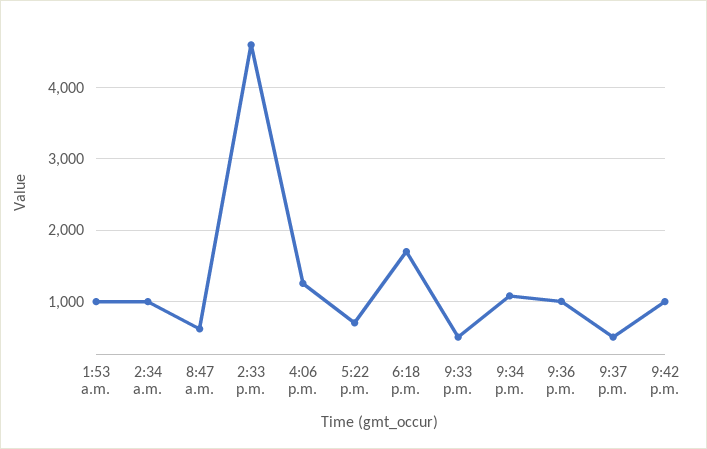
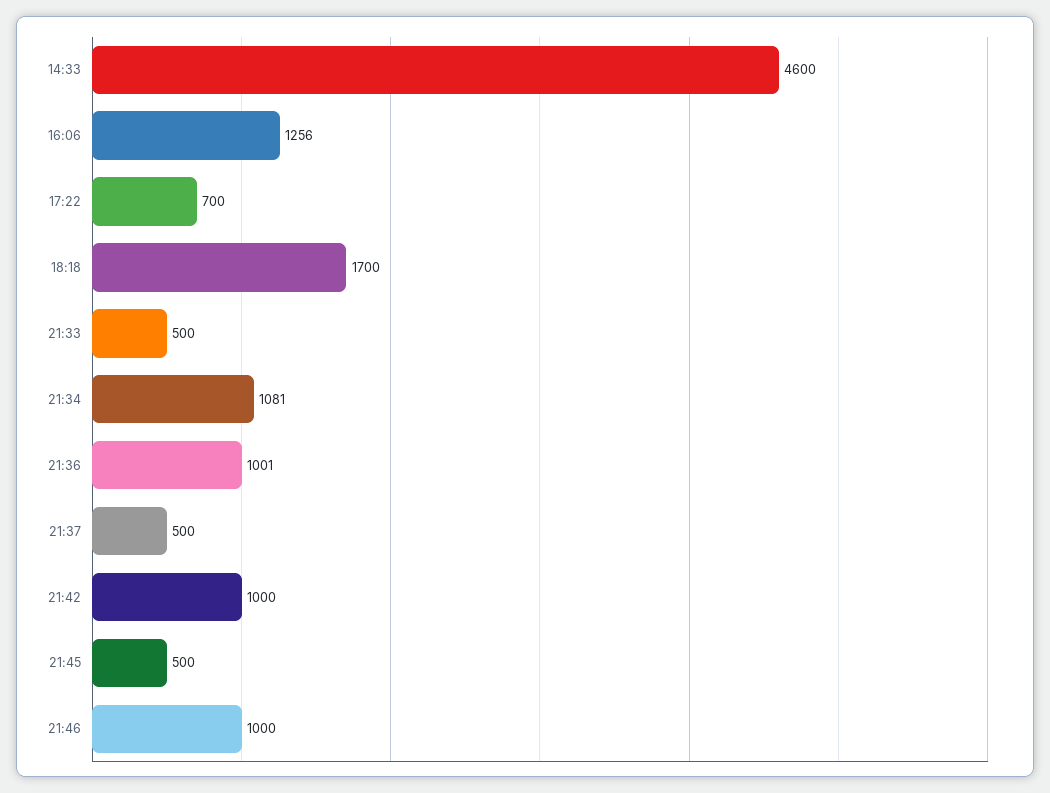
1:53 a.m.: 1000 -> none
2:34 a.m.: 1000 -> none
8:47 a.m.: 600 -> none
21:45: none -> 500
21:46: none -> 1000

